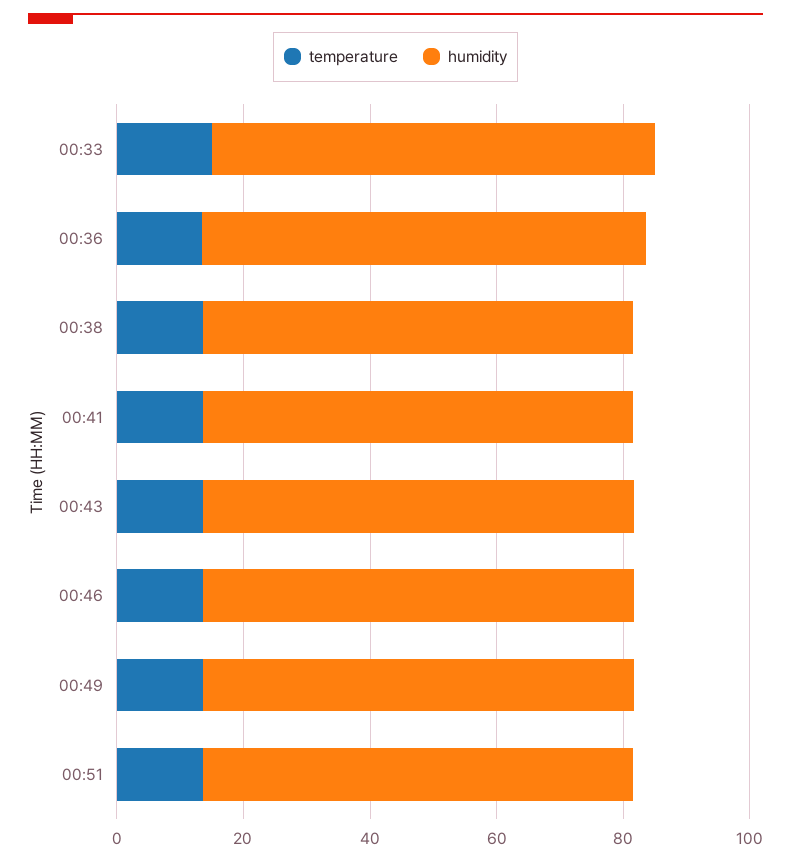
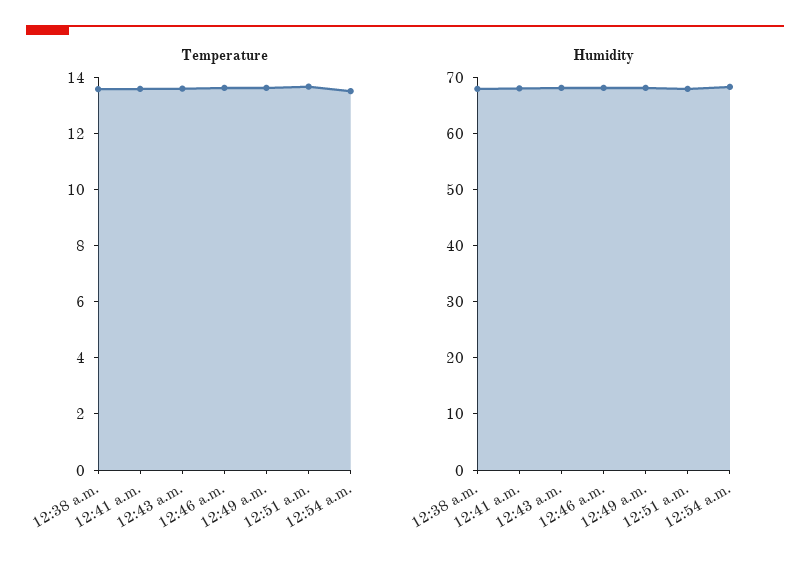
temperature, 00:33: 15 -> none
humidity, 00:33: 70 -> none
temperature, 00:36: 15 -> none
humidity, 00:36: 70 -> none
temperature, 12:54 a.m.: none -> 13.5
humidity, 12:54 a.m.: none -> 68

